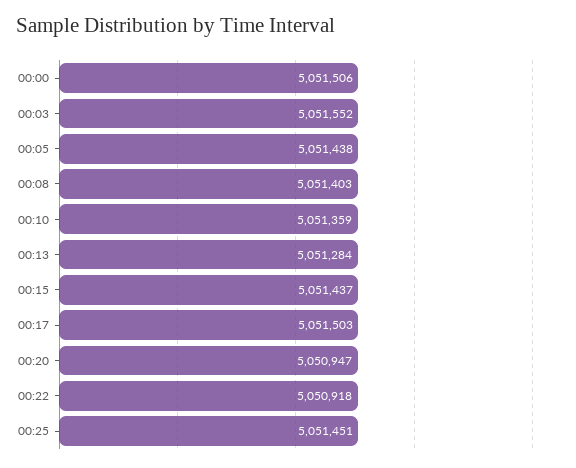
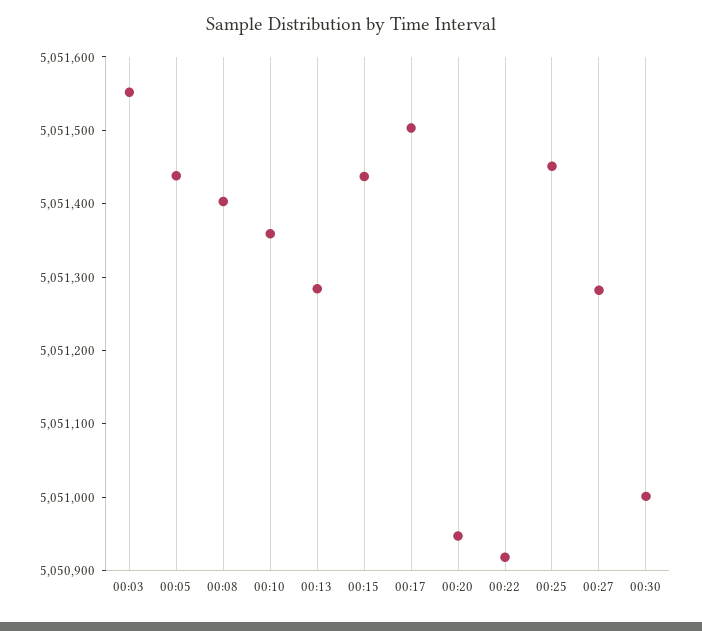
00:00: 5051506 -> none
00:27: none -> 5051280
00:30: none -> 5051000

